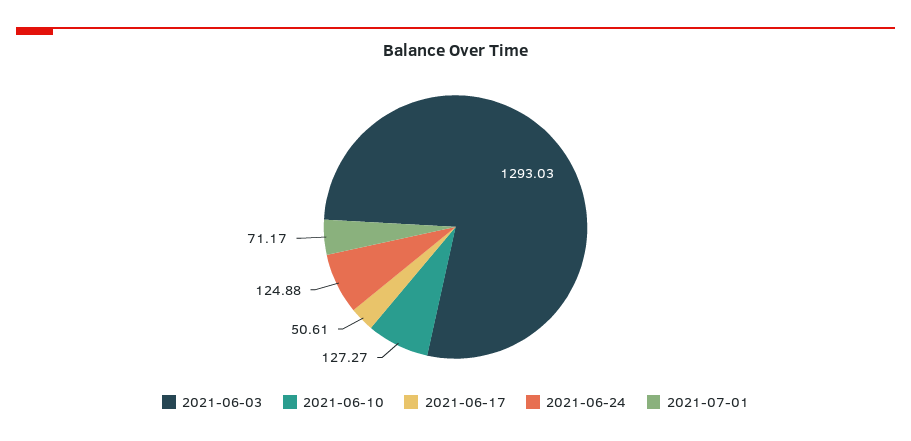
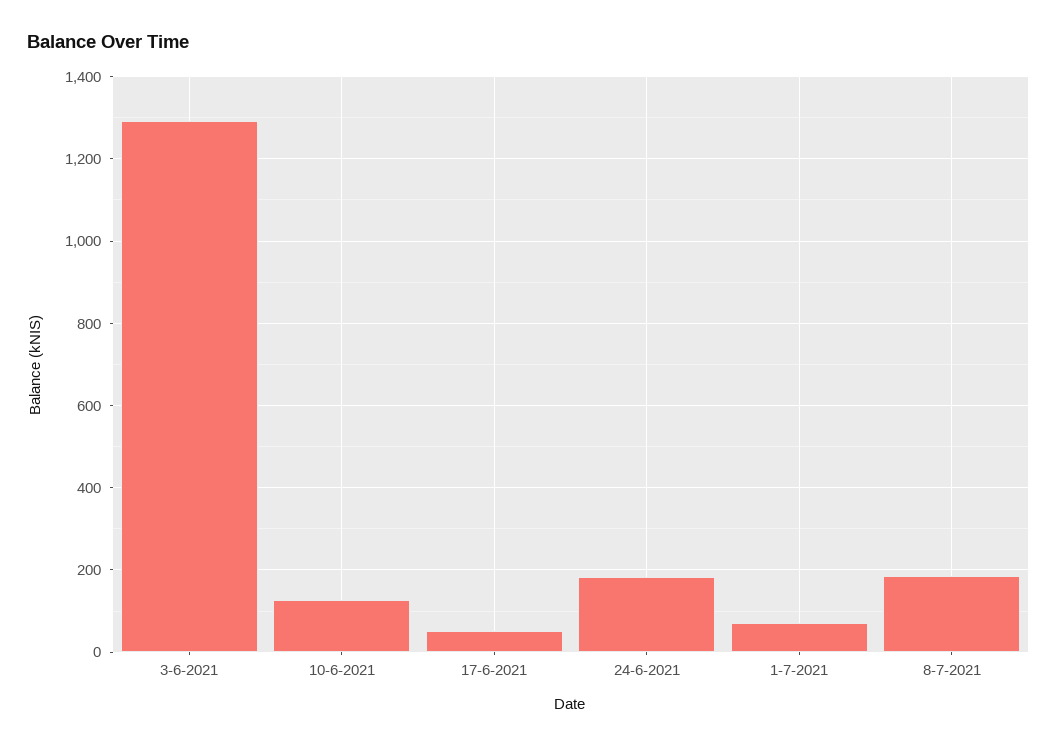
2021-06-24: 124.88 -> 180
8-7-2021: none -> 180

